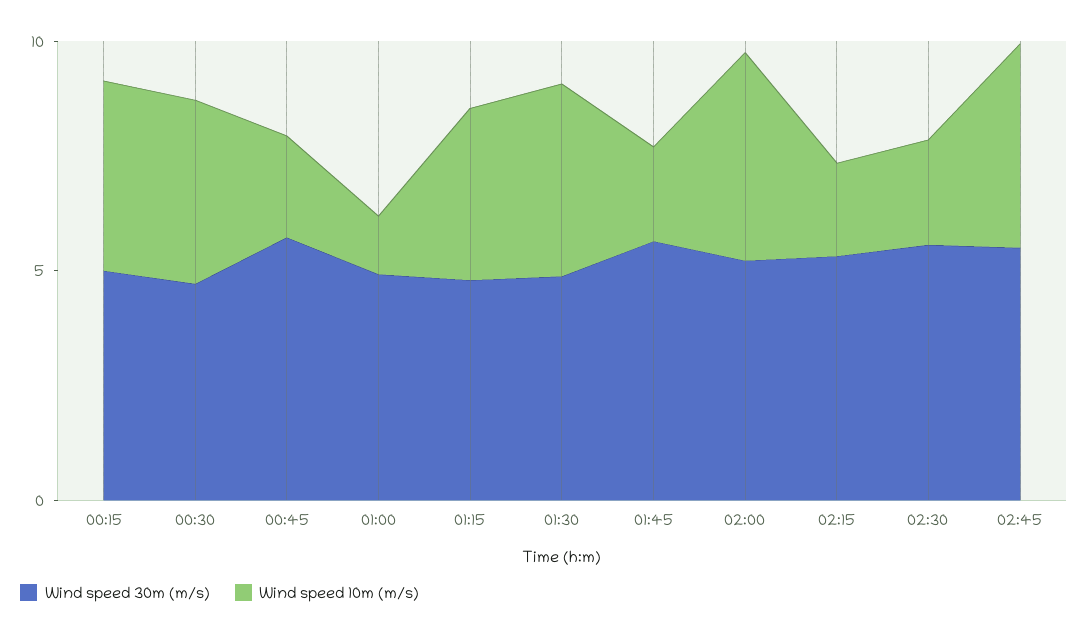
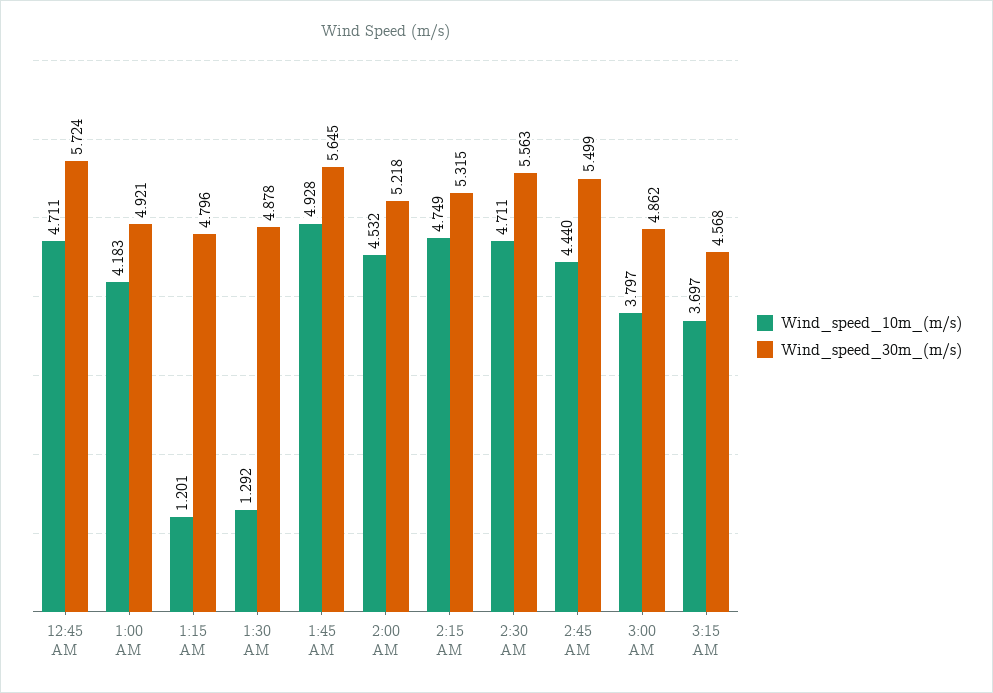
Wind speed 30m (m/s), 00:15: 5 -> none
Wind speed 10m (m/s), 00:15: 4 -> none
Wind speed 30m (m/s), 00:30: 5 -> none
Wind speed 10m (m/s), 00:30: 4 -> none
Wind speed 10m (m/s), 00:45: 2 -> 4.711
Wind speed 10m (m/s), 01:00: 1 -> 4.183
Wind speed 10m (m/s), 01:15: 4 -> 1.201
Wind speed 10m (m/s), 01:30: 4 -> 1.292
Wind speed 10m (m/s), 01:45: 2 -> 4.928
Wind speed 10m (m/s), 02:15: 2 -> 4.749
Wind speed 10m (m/s), 02:30: 2 -> 4.711
Wind speed 10m (m/s), 3:00 AM: none -> 3.797
Wind speed 30m (m/s), 3:00 AM: none -> 4.862
Wind speed 10m (m/s), 3:15 AM: none -> 3.697
Wind speed 30m (m/s), 3:15 AM: none -> 4.568

